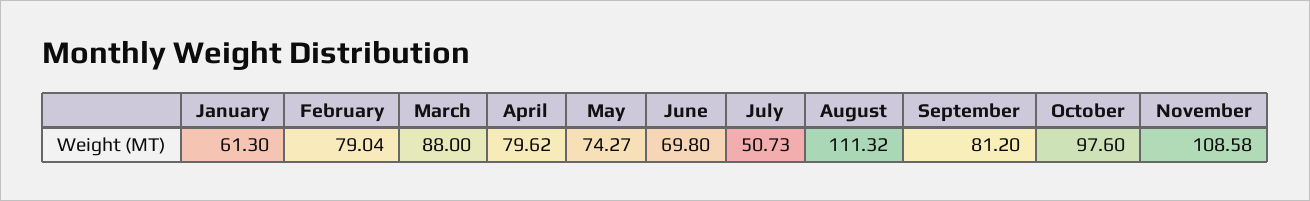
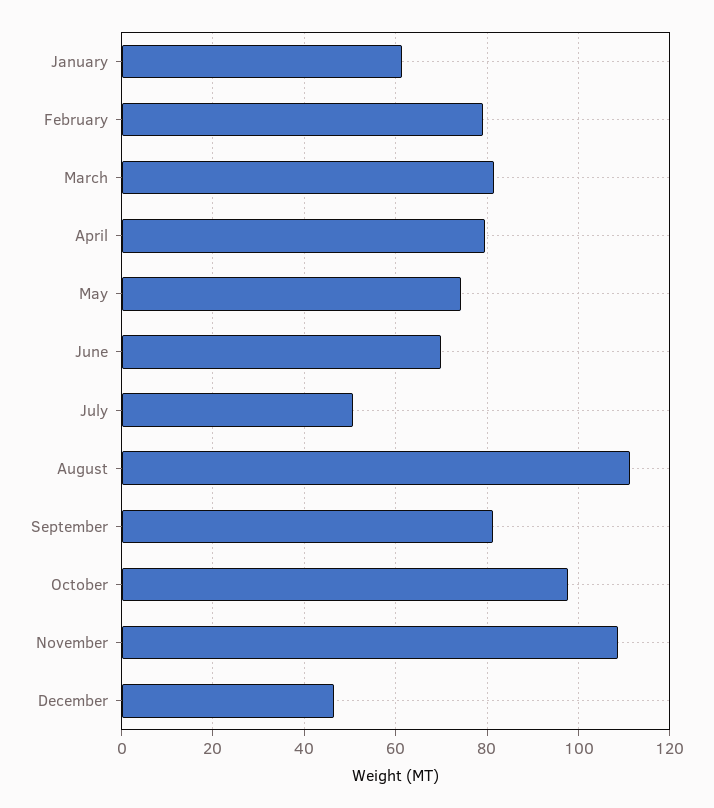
March: 88 -> 82
December: none -> 46

